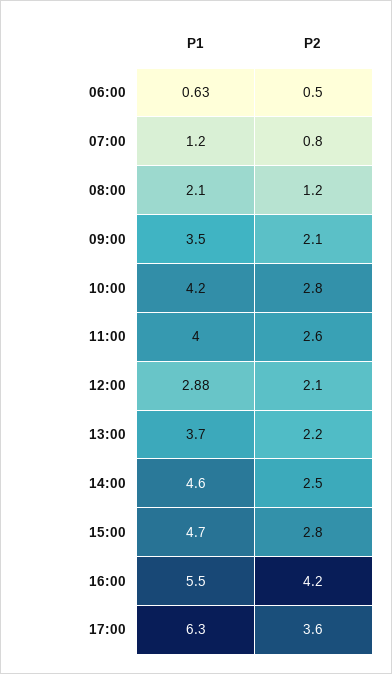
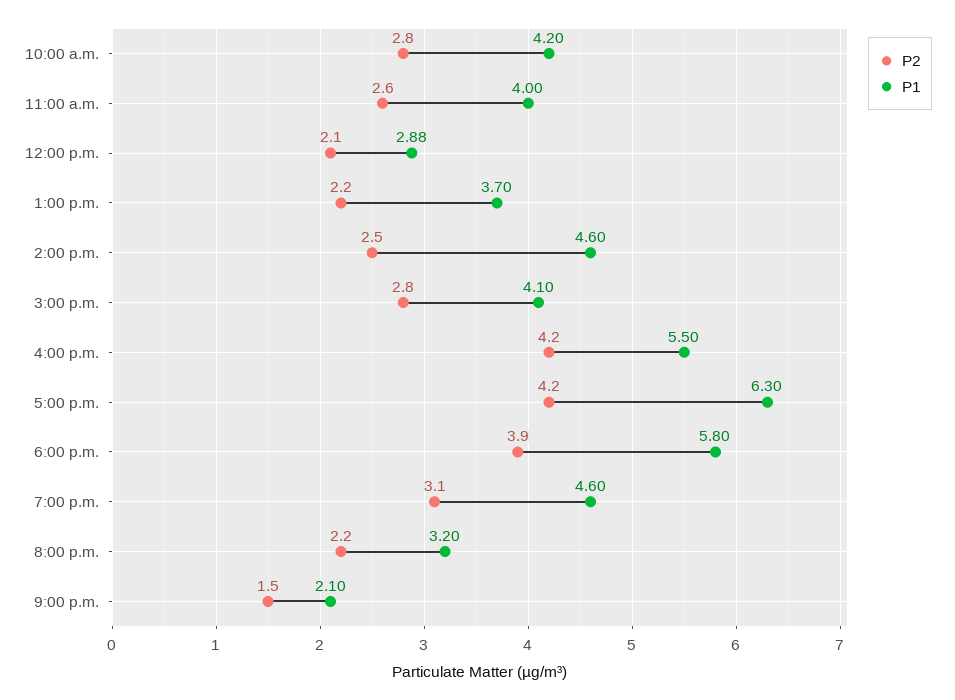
P1, 06:00: 0.63 -> none
P2, 06:00: 0.5 -> none
P1, 07:00: 1.2 -> none
P2, 07:00: 0.8 -> none
P1, 08:00: 2.1 -> none
P2, 08:00: 1.2 -> none
P1, 09:00: 3.5 -> none
P2, 09:00: 2.1 -> none
P1, 15:00: 4.7 -> 4.1
P2, 17:00: 3.6 -> 4.2
P2, 6:00 p.m.: none -> 3.9
P1, 6:00 p.m.: none -> 5.8
P2, 7:00 p.m.: none -> 3.1
P1, 7:00 p.m.: none -> 4.6
P2, 8:00 p.m.: none -> 2.2
P1, 8:00 p.m.: none -> 3.2
P2, 9:00 p.m.: none -> 1.5
P1, 9:00 p.m.: none -> 2.1

